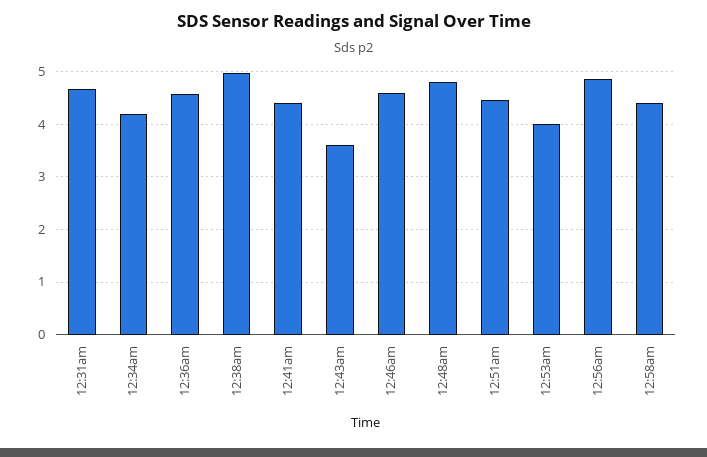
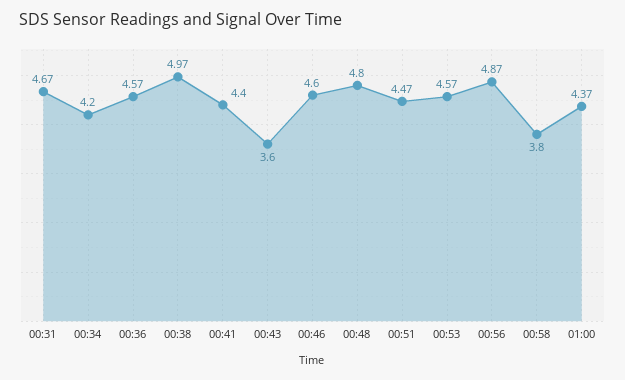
12:53am: 4 -> 4.57
12:58am: 4.4 -> 3.8
01:00: none -> 4.37

